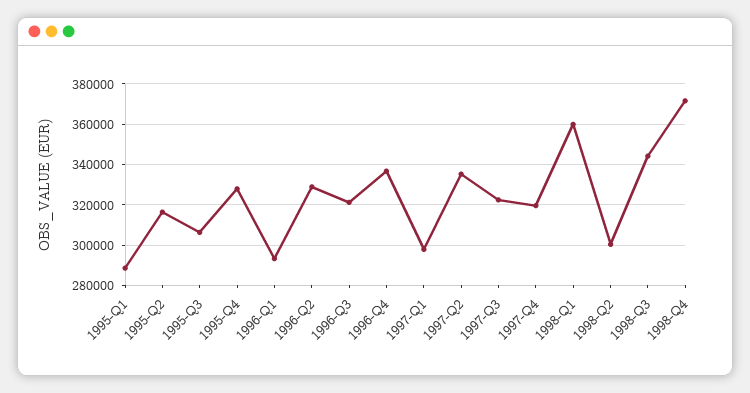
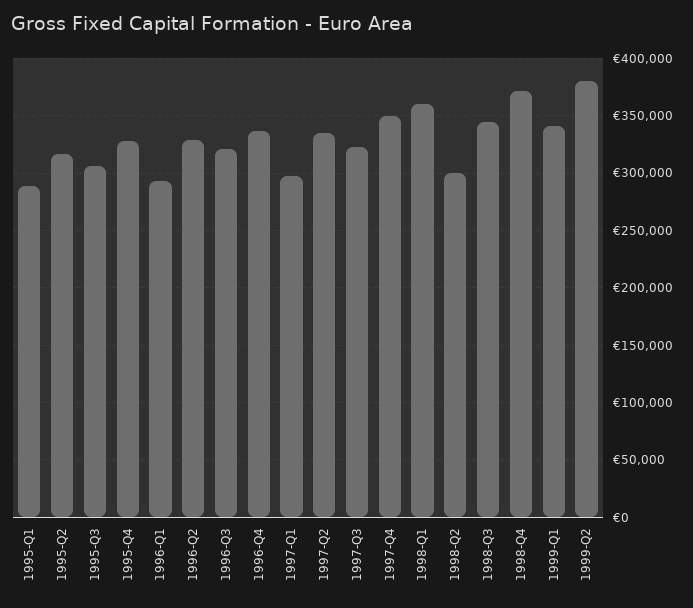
1997-Q4: 320000 -> 350000
1999-Q1: none -> 340000
1999-Q2: none -> 380000

